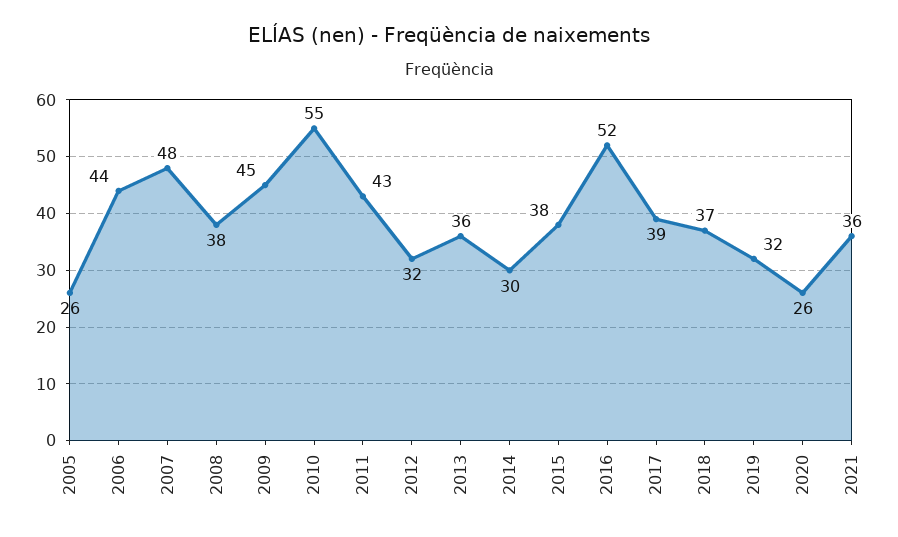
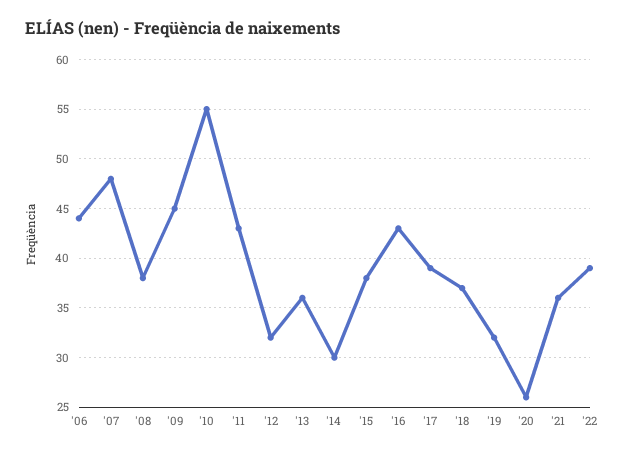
2005: 26 -> none
2016: 52 -> 43
'22: none -> 39

